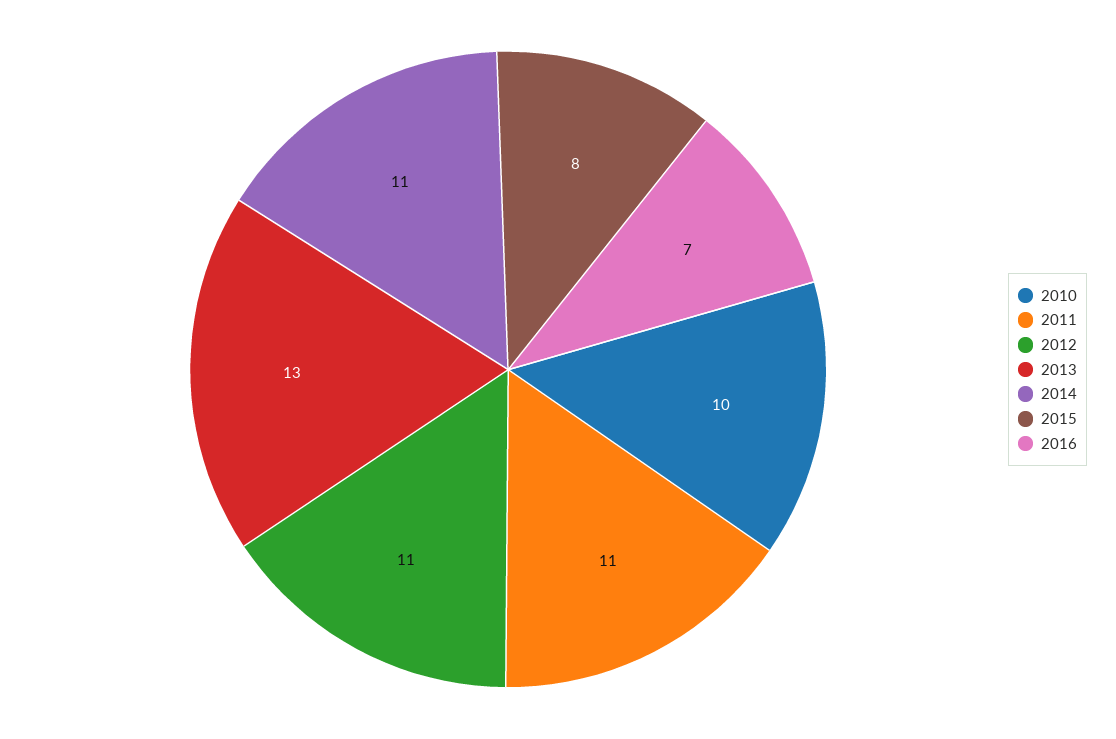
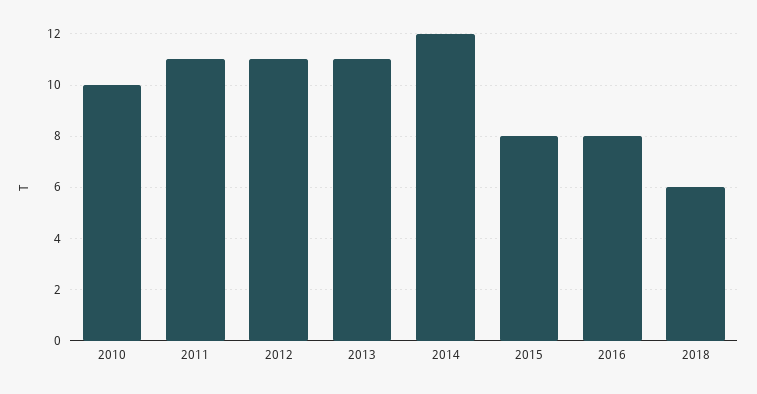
2013: 13 -> 11
2014: 11 -> 12
2016: 7 -> 8
2018: none -> 6

